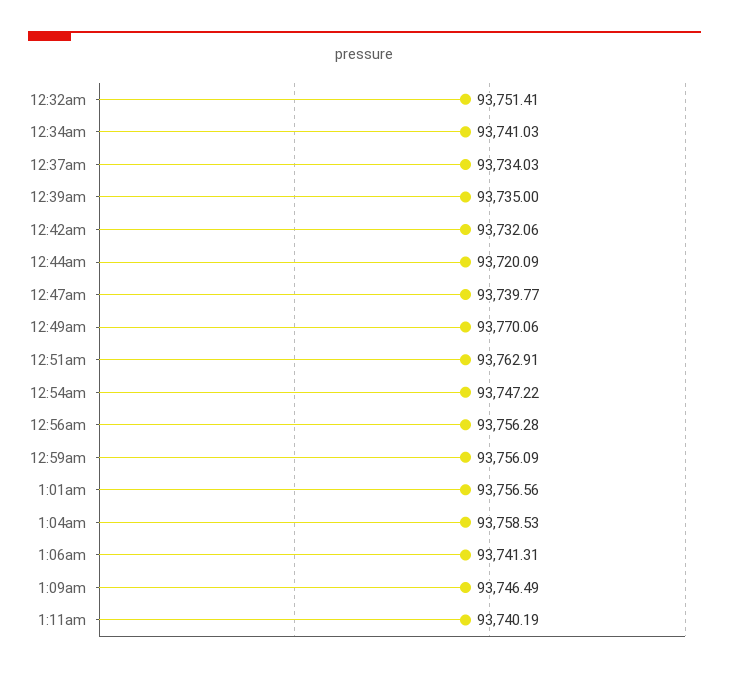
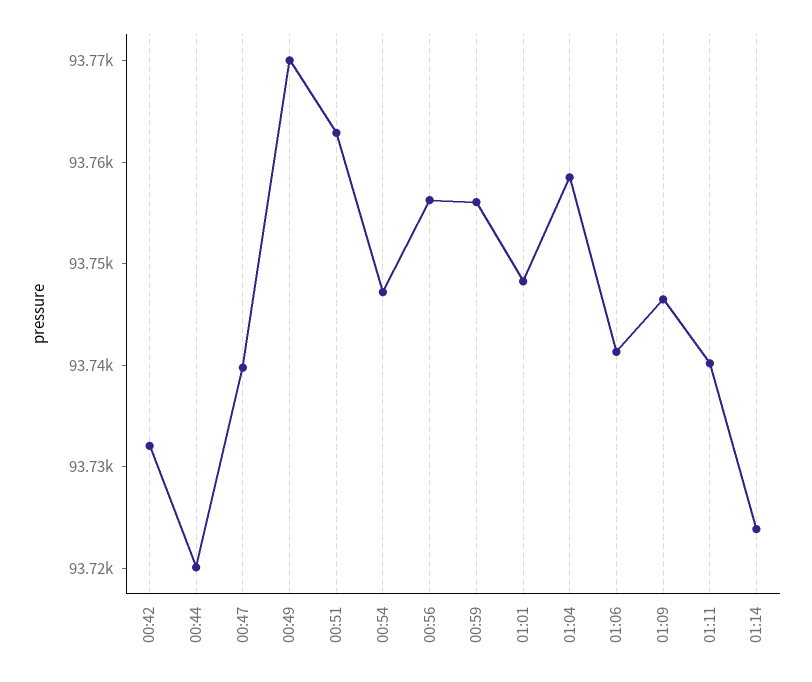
12:32am: 93751.41 -> none
12:34am: 93741.03 -> none
12:37am: 93734.03 -> none
12:39am: 93735 -> none
1:01am: 93756.56 -> 93748
01:14: none -> 93724

